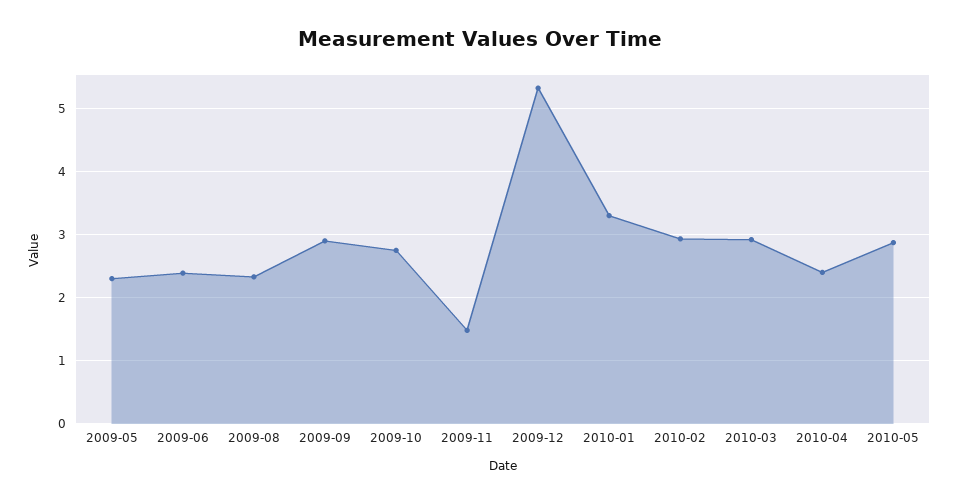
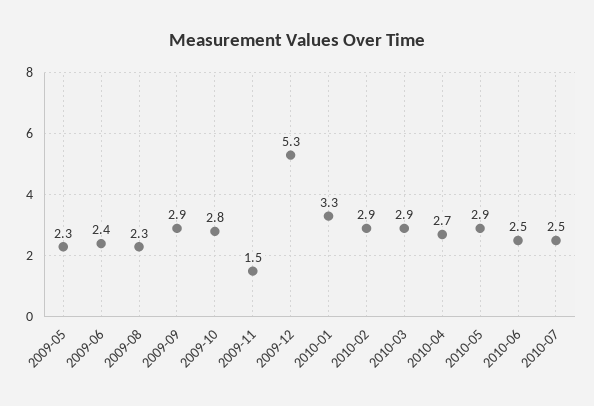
2010-04: 2.4 -> 2.7
2010-06: none -> 2.5
2010-07: none -> 2.5

